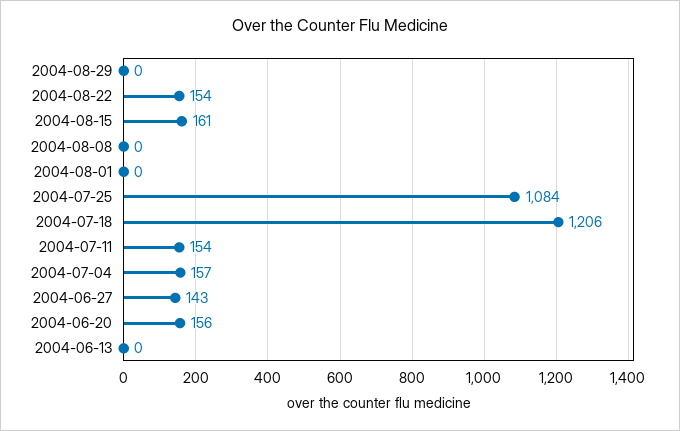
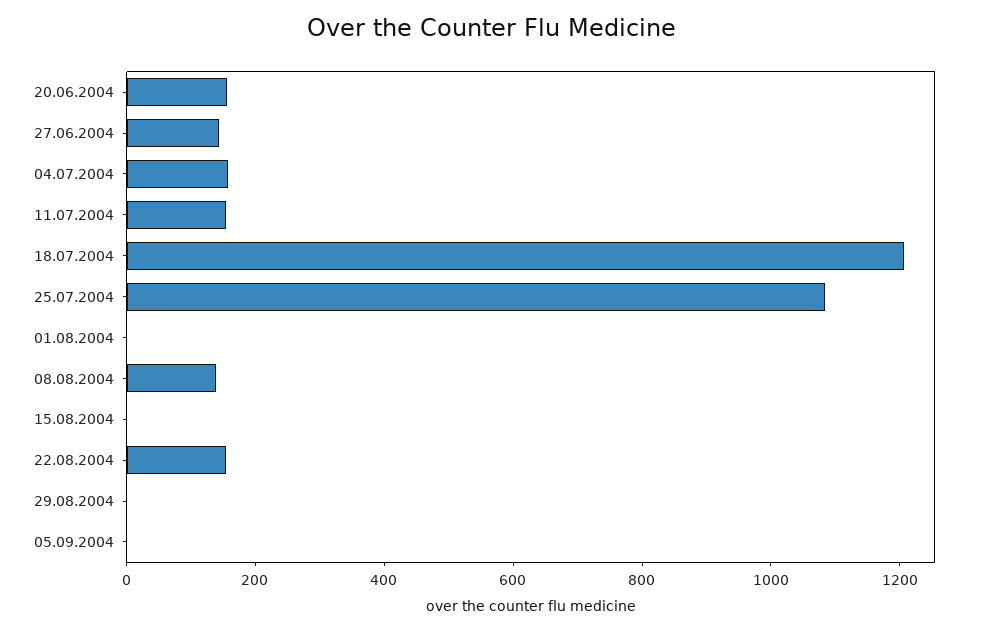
2004-08-15: 161 -> 0
2004-08-08: 0 -> 150
2004-06-13: 0 -> none
05.09.2004: none -> 0

